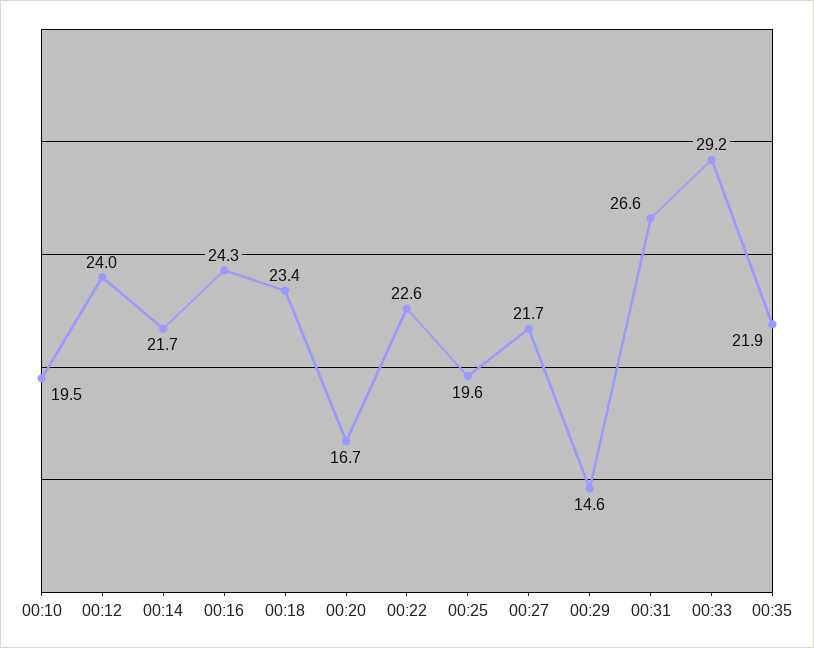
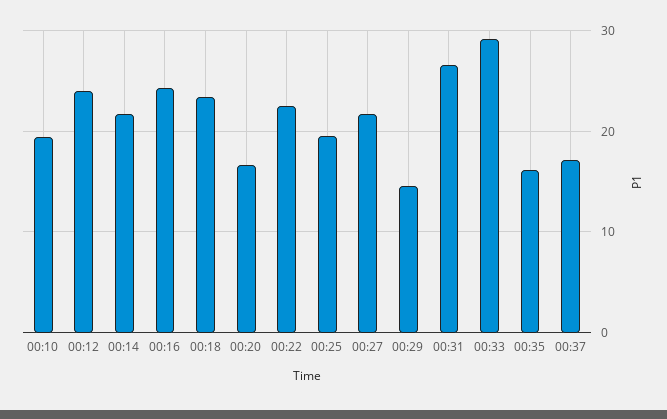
00:35: 21.9 -> 16
00:37: none -> 17

